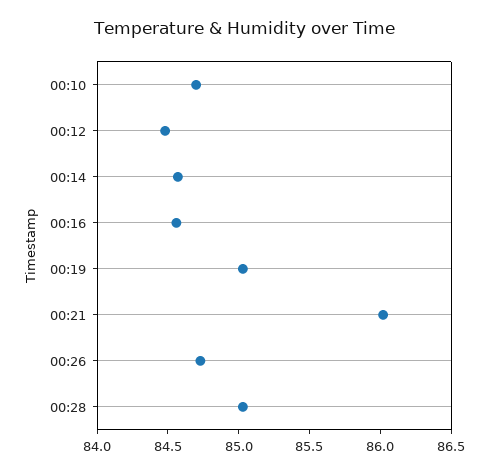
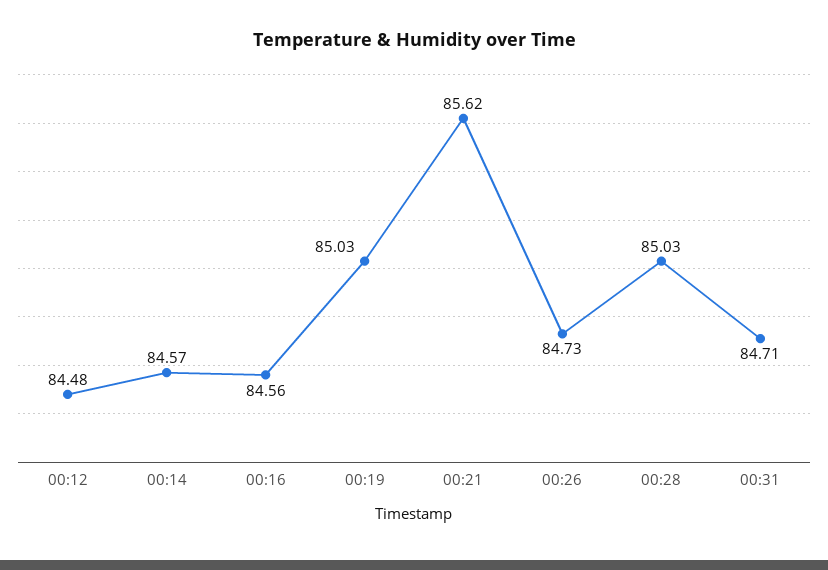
00:10: 84.7 -> none
00:21: 86 -> 85.62
00:31: none -> 84.71

